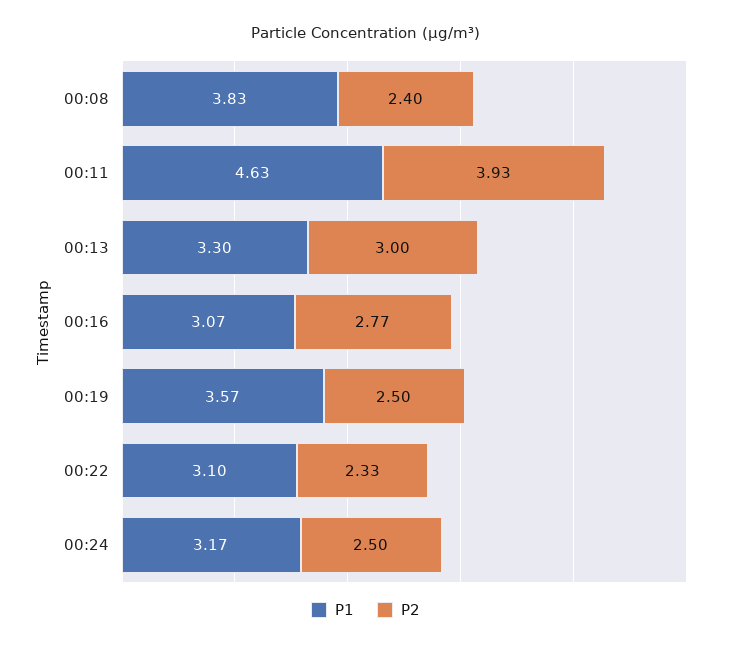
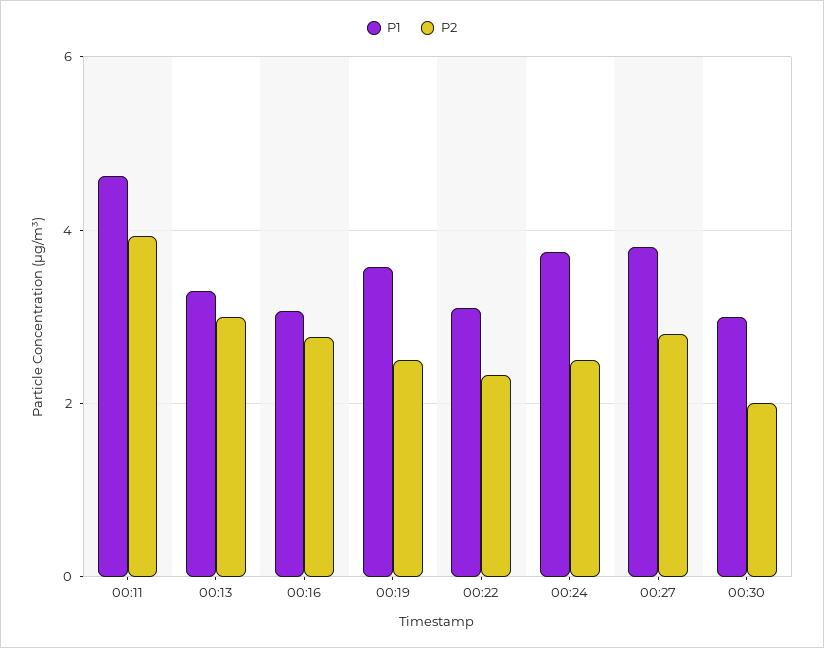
P1, 00:08: 3.83 -> none
P2, 00:08: 2.4 -> none
P1, 00:24: 3.17 -> 3.8
P1, 00:27: none -> 3.8
P2, 00:27: none -> 2.8
P1, 00:30: none -> 3
P2, 00:30: none -> 2

